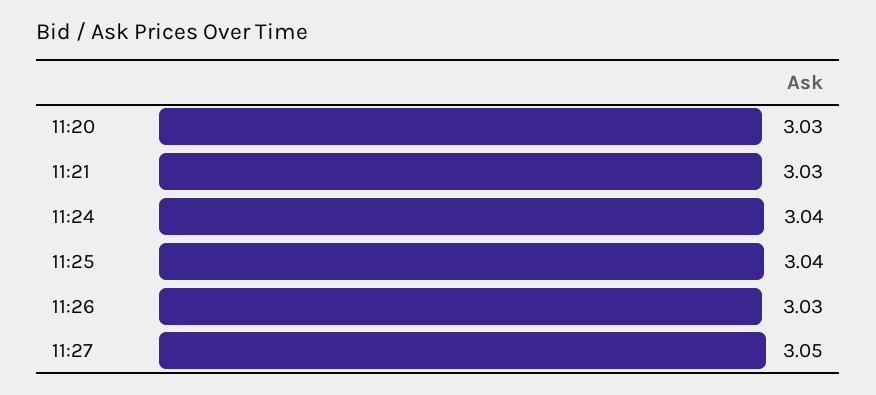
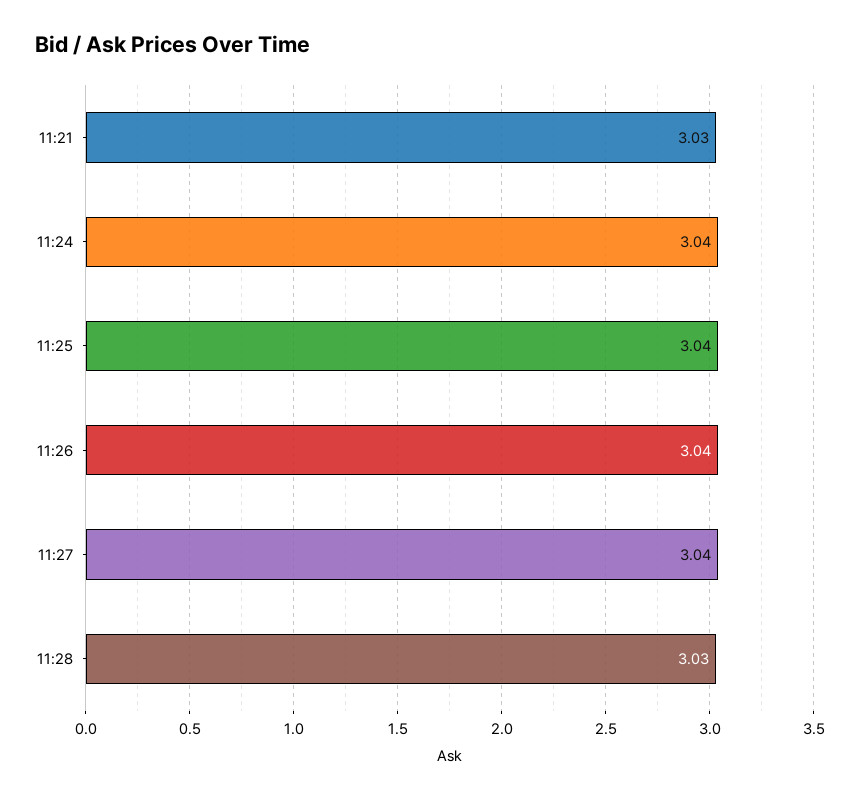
11:20: 3.03 -> none
11:26: 3.03 -> 3.04
11:27: 3.05 -> 3.04
11:28: none -> 3.03

